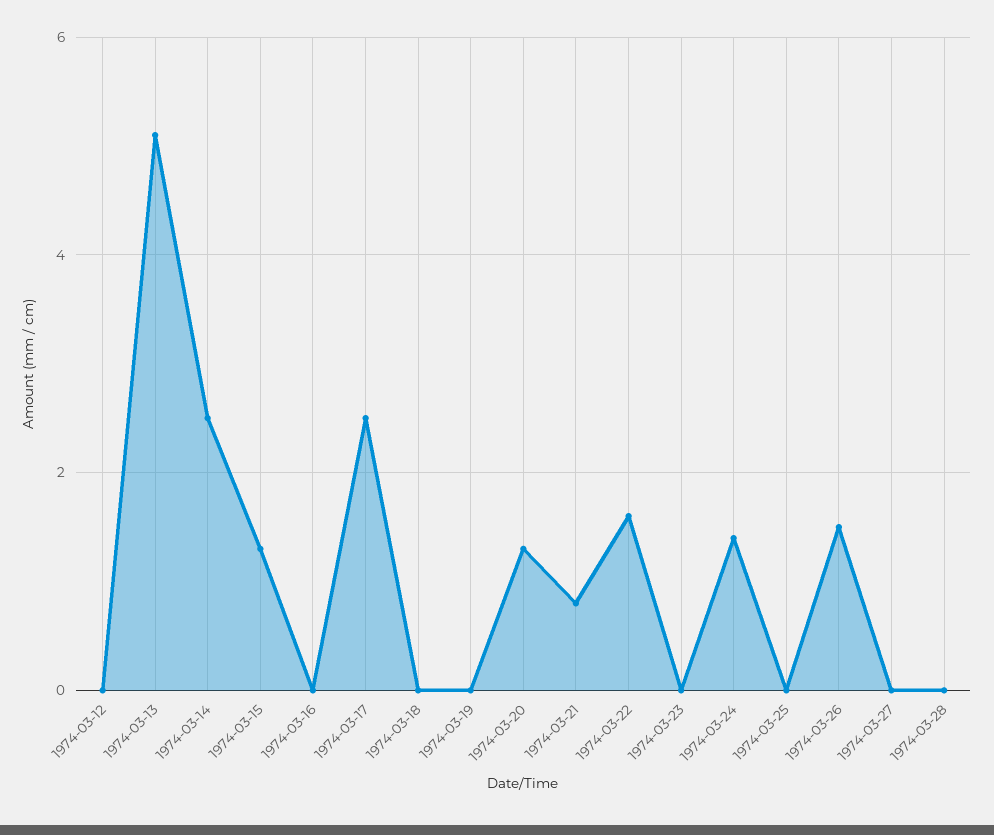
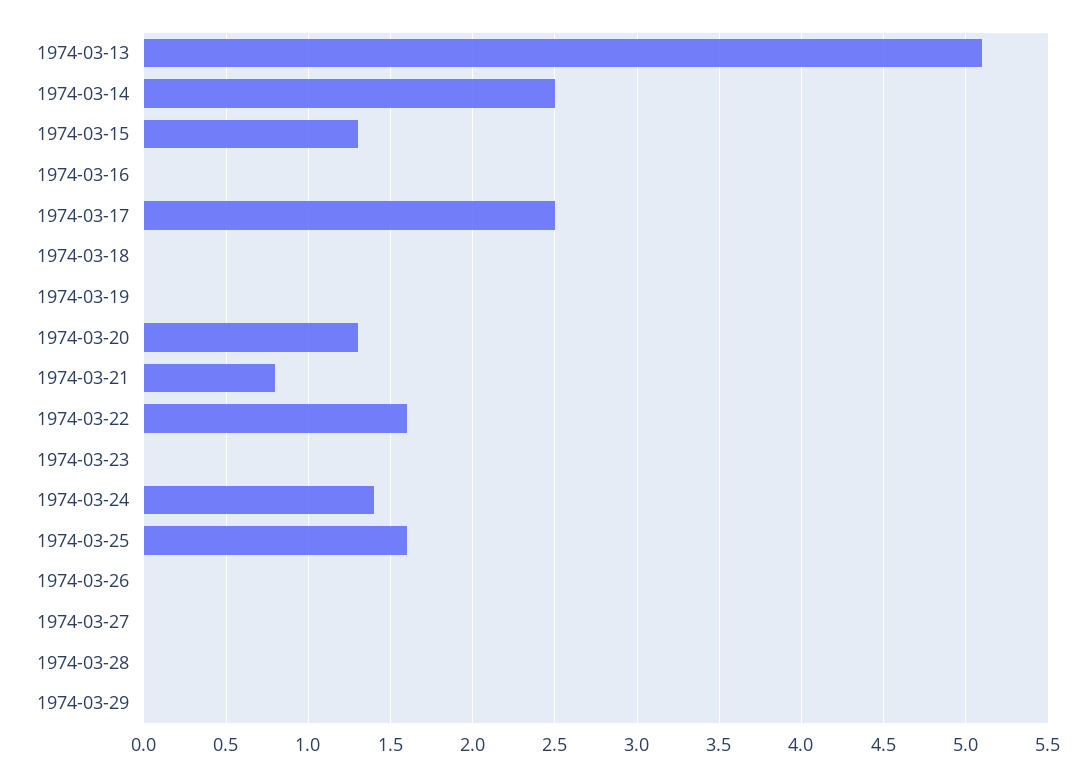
1974-03-12: 0 -> none
1974-03-25: 0 -> 1.6
1974-03-26: 1.5 -> 0
1974-03-29: none -> 0

